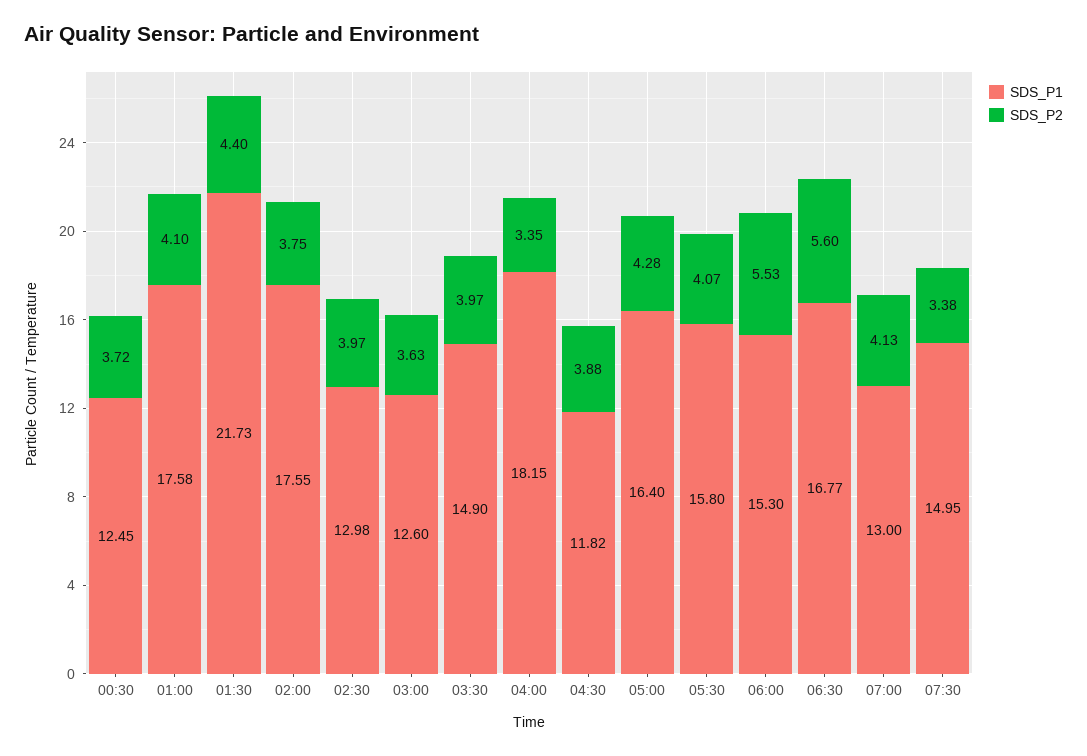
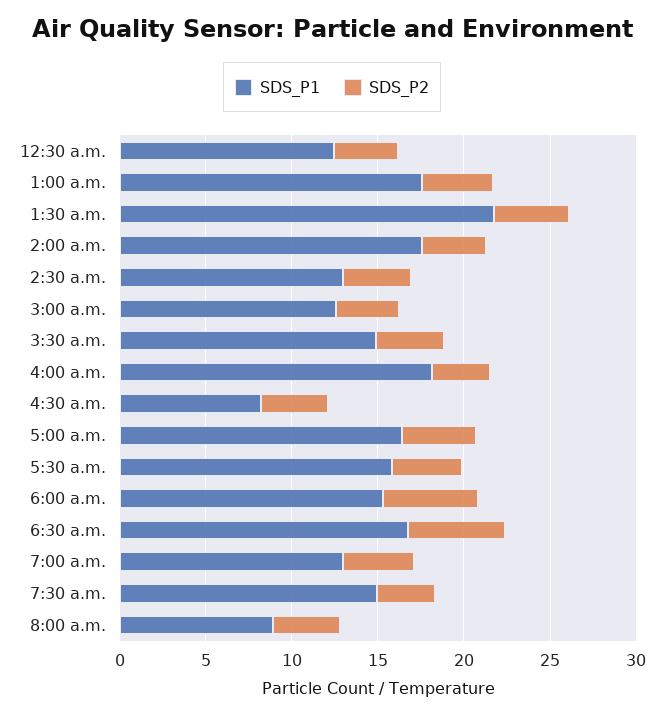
SDS_P1, 04:30: 11.82 -> 8
SDS_P1, 8:00 a.m.: none -> 9
SDS_P2, 8:00 a.m.: none -> 4

